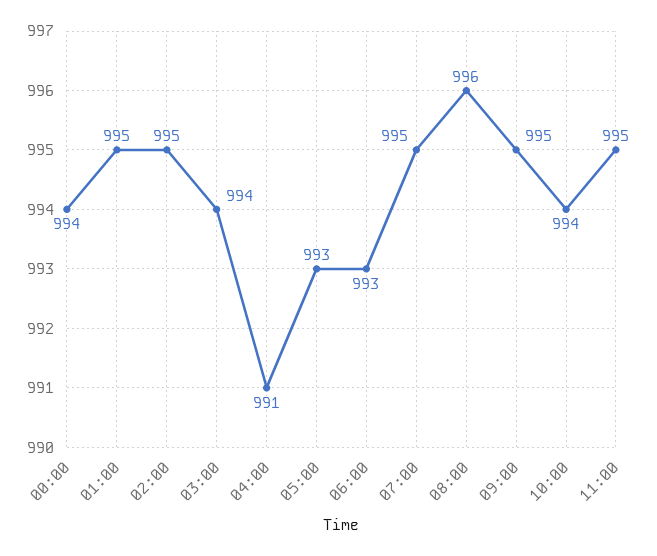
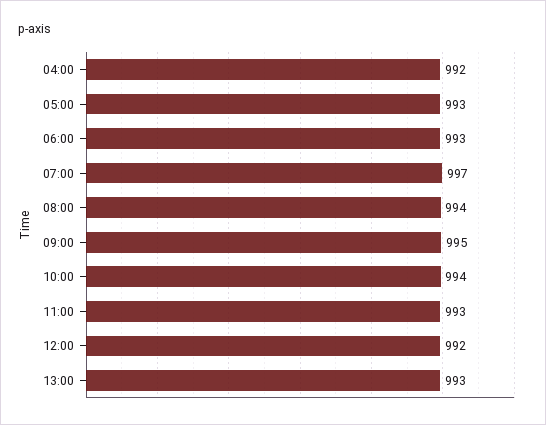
00:00: 994 -> none
01:00: 995 -> none
02:00: 995 -> none
03:00: 994 -> none
04:00: 991 -> 992
07:00: 995 -> 997
08:00: 996 -> 994
11:00: 995 -> 993
12:00: none -> 992
13:00: none -> 993

